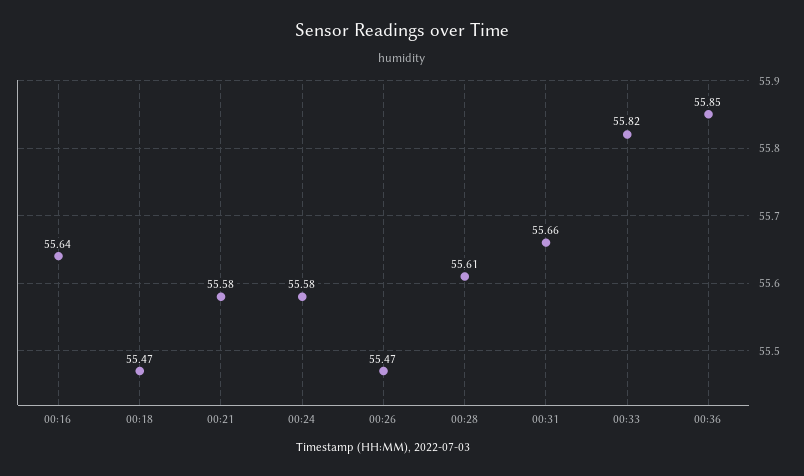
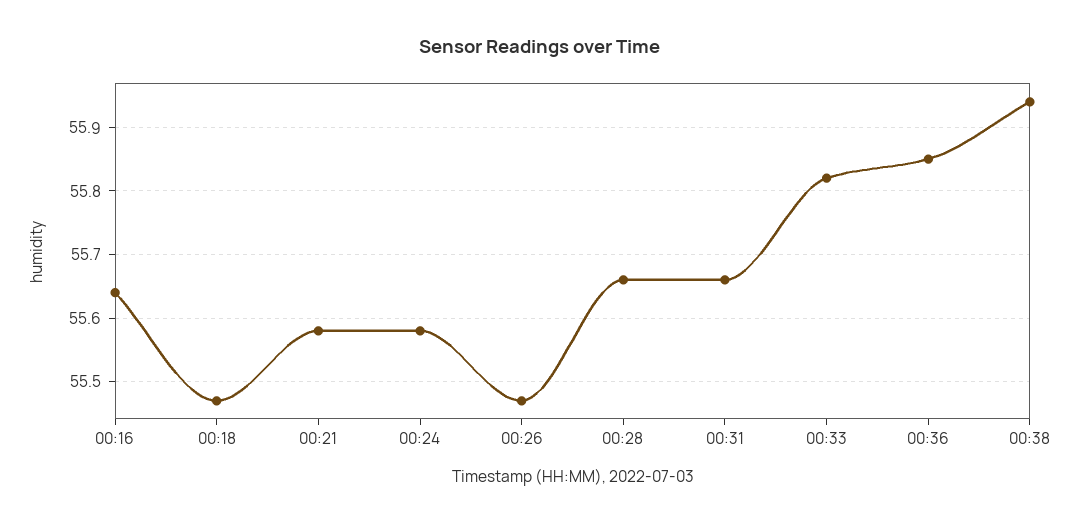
00:28: 55.61 -> 55.66
00:38: none -> 55.94

